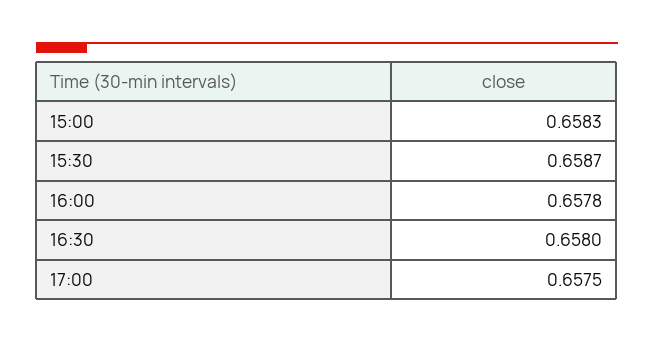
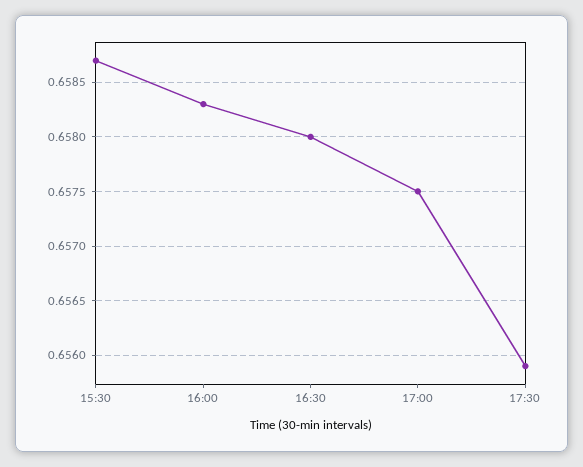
15:00: 0.6583 -> none
16:00: 0.6578 -> 0.6583
17:30: none -> 0.6559

